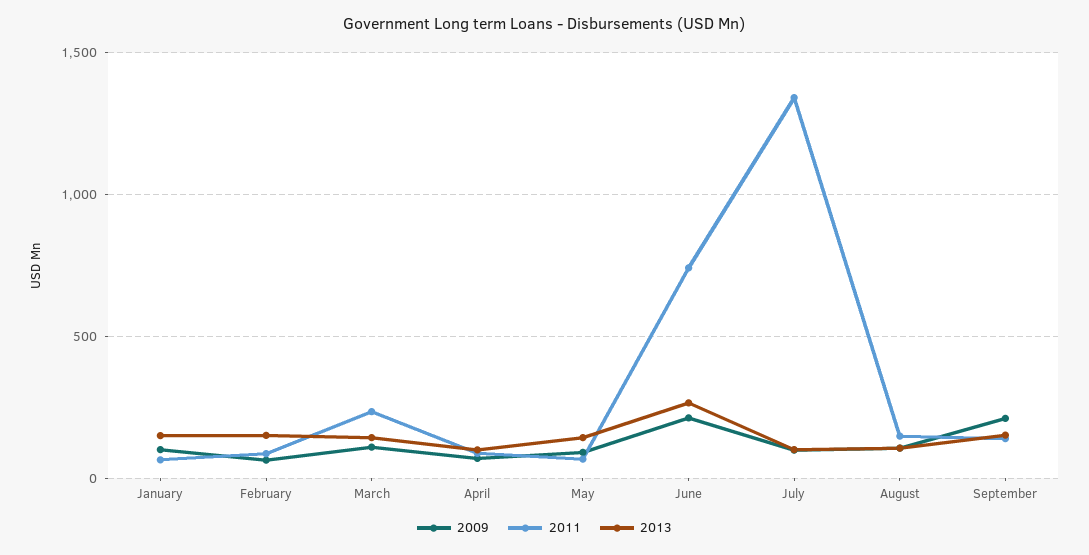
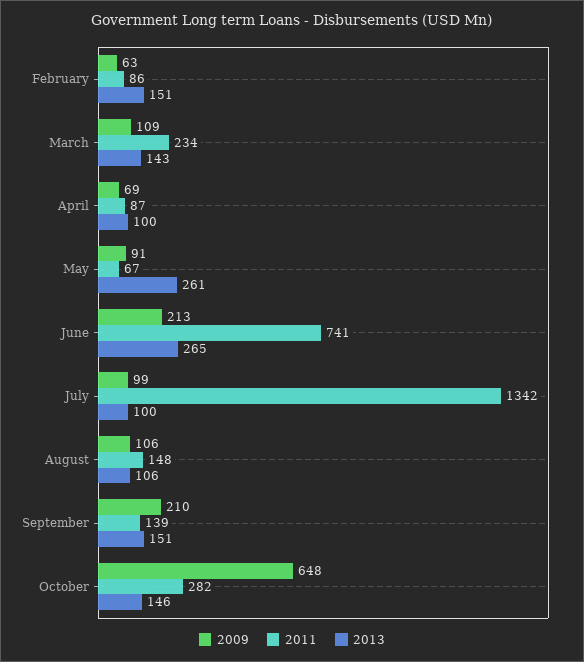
2009, January: 100 -> none
2011, January: 50 -> none
2013, January: 150 -> none
2013, May: 150 -> 261
2009, October: none -> 648
2011, October: none -> 282
2013, October: none -> 146

